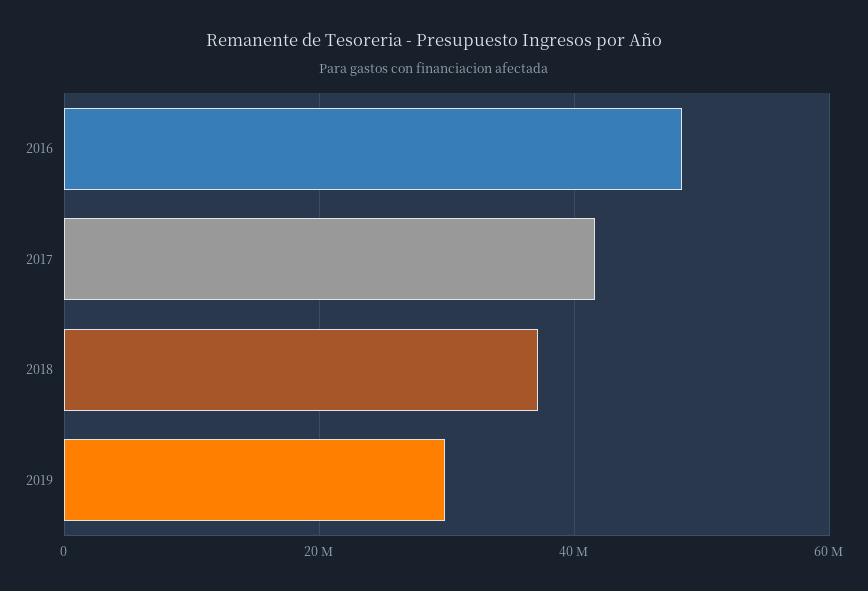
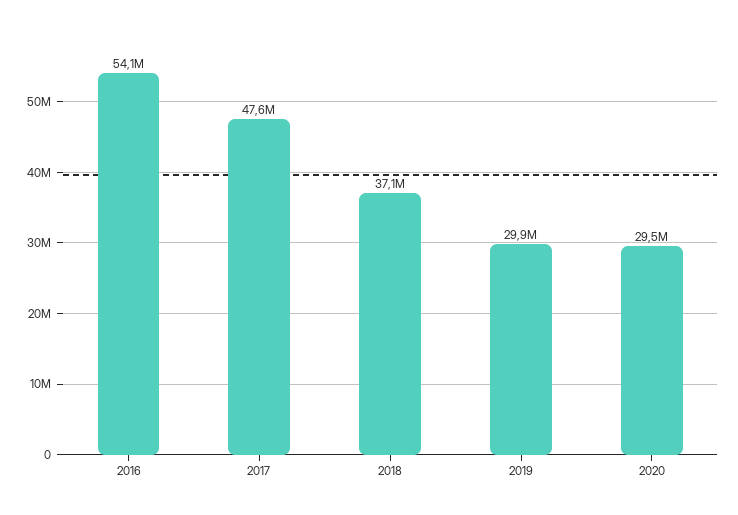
2016: 48000000 -> 54100000
2017: 42000000 -> 47600000
2020: none -> 29500000

